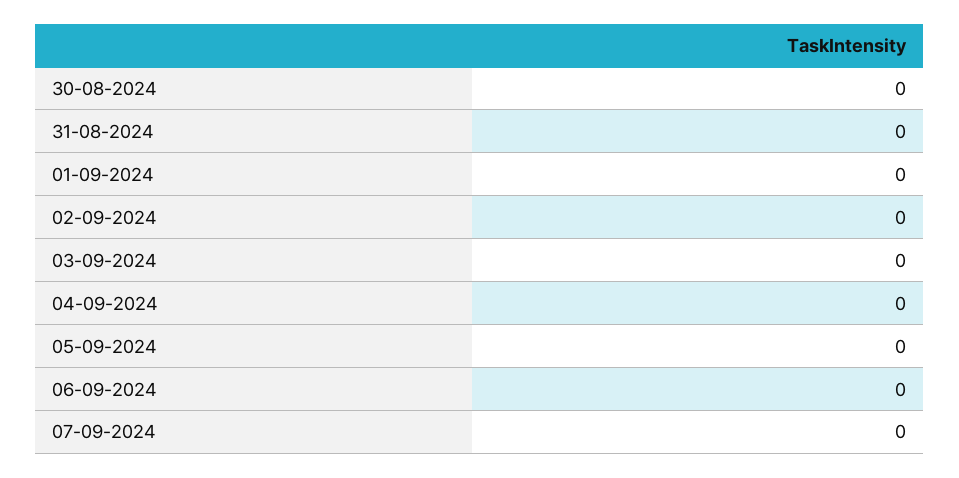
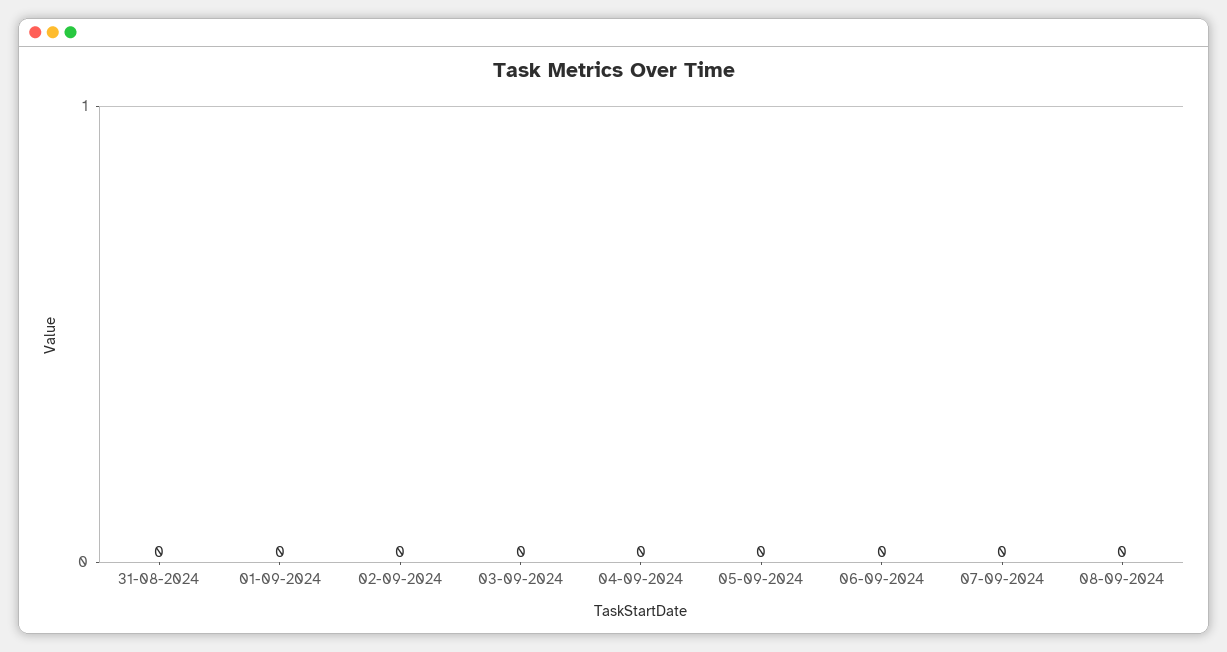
30-08-2024: 0 -> none
08-09-2024: none -> 0

